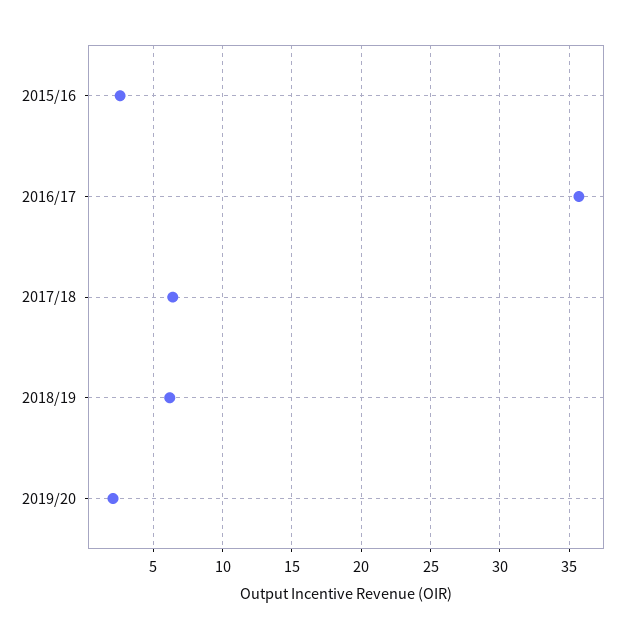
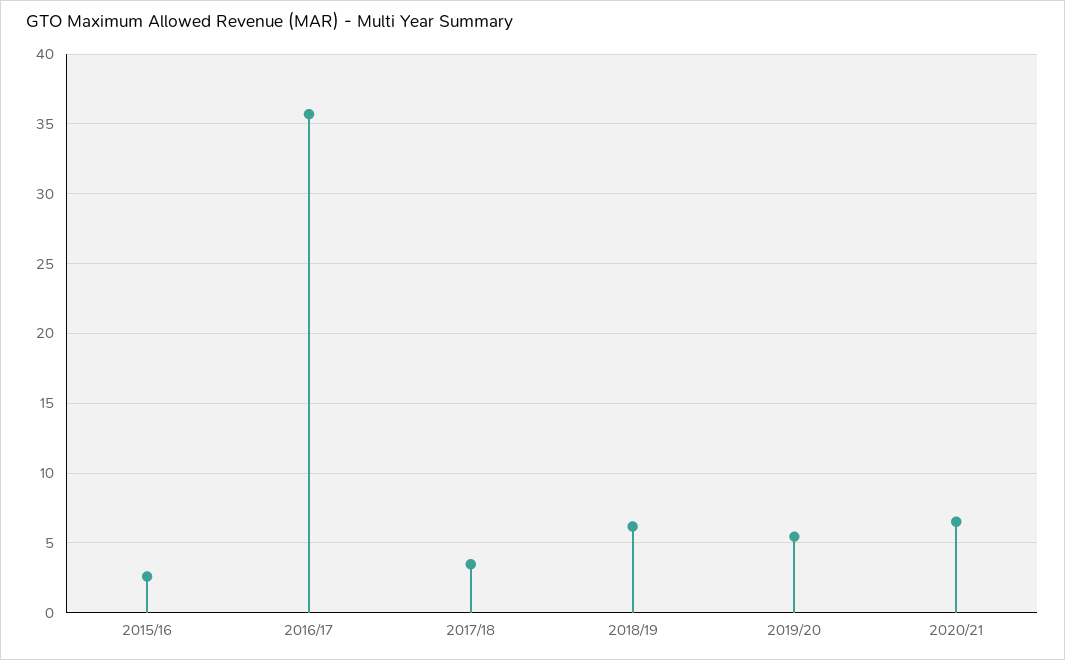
2017/18: 6.5 -> 3.5
2019/20: 2 -> 5.5
2020/21: none -> 6.5

